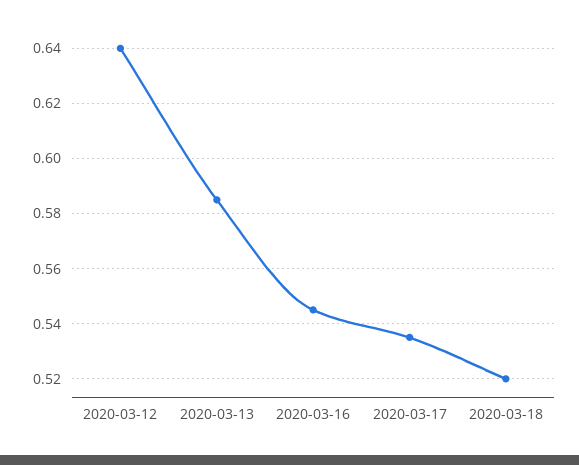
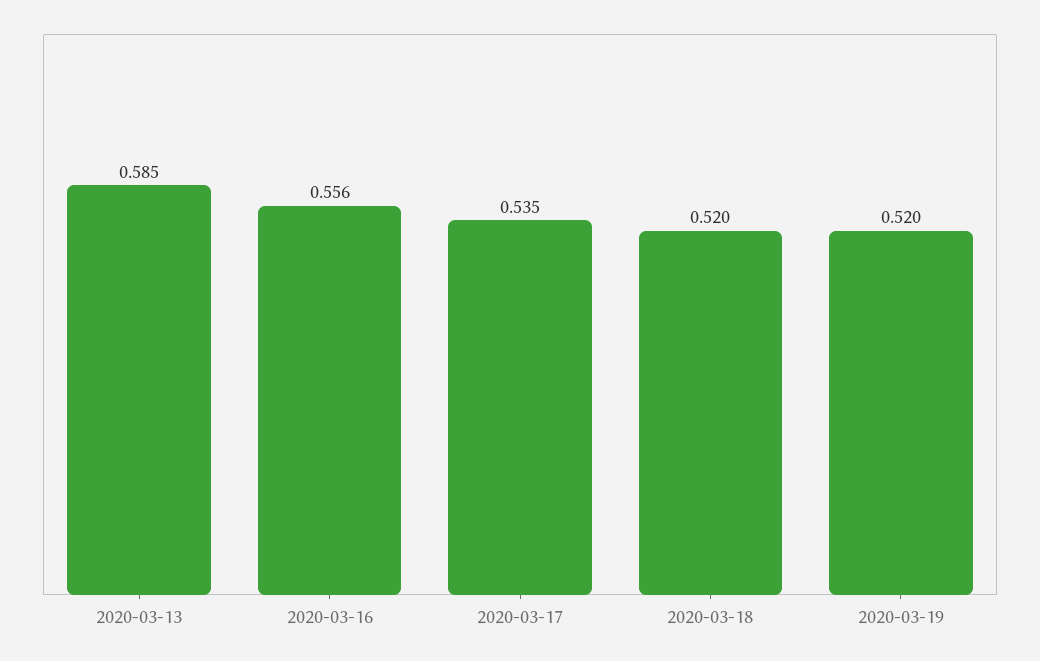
2020-03-12: 0.64 -> none
2020-03-16: 0.545 -> 0.556
2020-03-19: none -> 0.52

